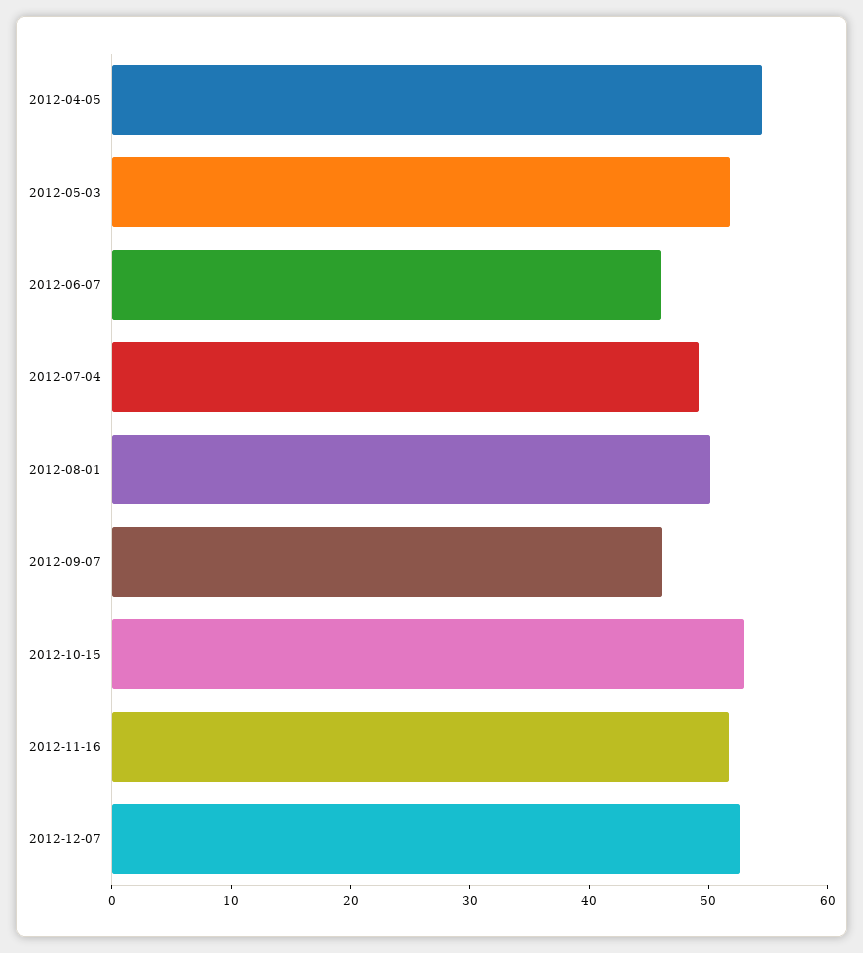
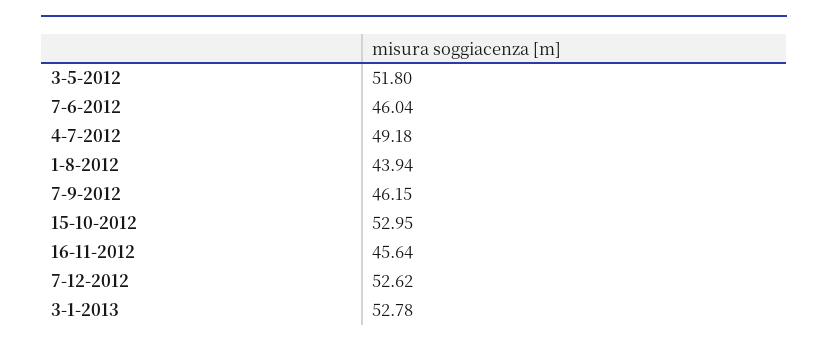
2012-04-05: 54 -> none
2012-08-01: 50 -> 43.94
2012-11-16: 52 -> 45.64
3-1-2013: none -> 52.78

